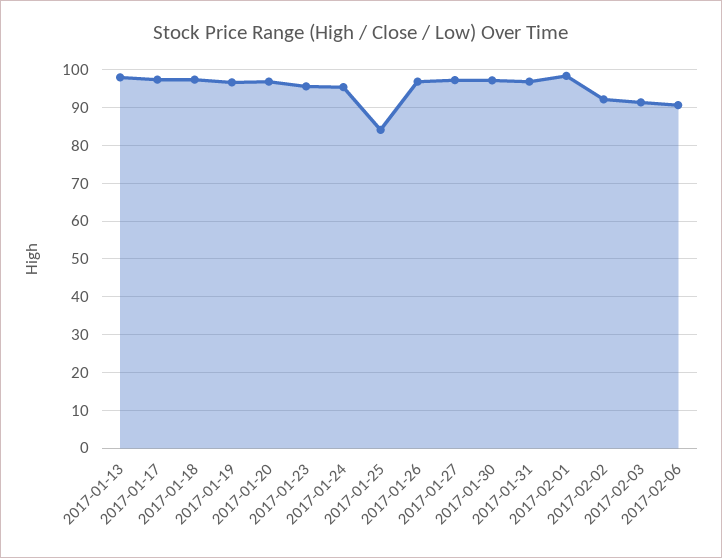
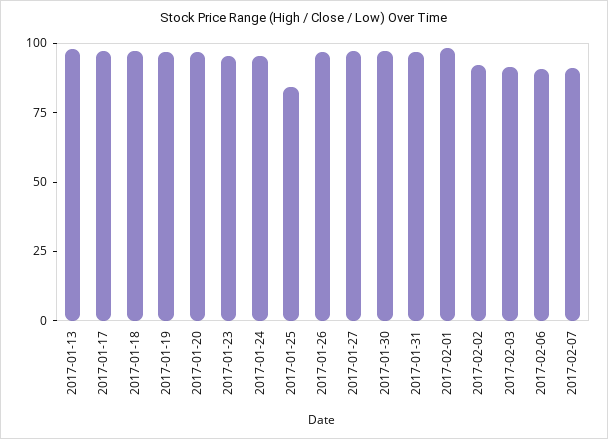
2017-02-07: none -> 90

